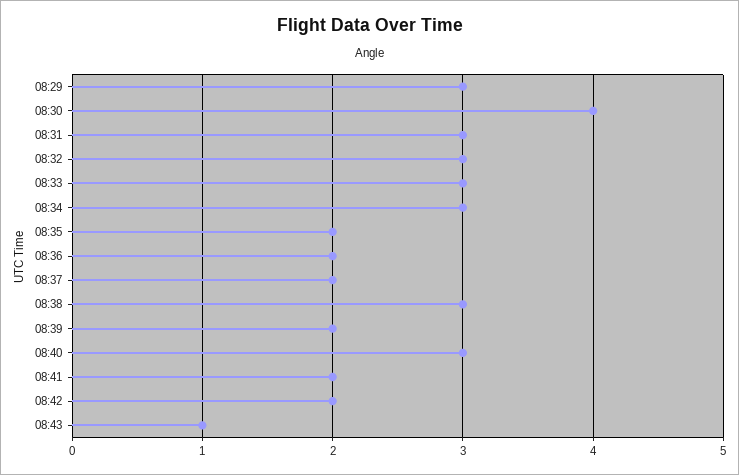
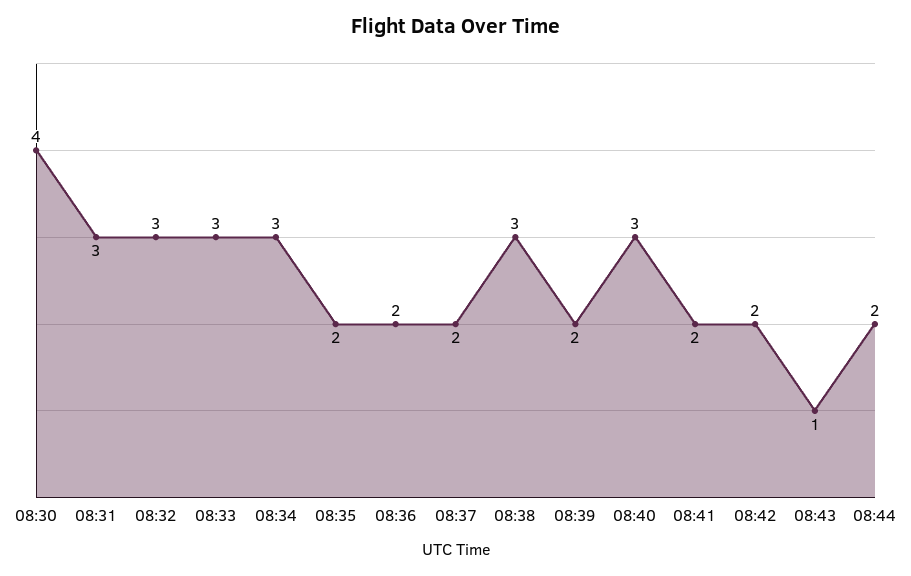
08:29: 3 -> none
08:44: none -> 2

